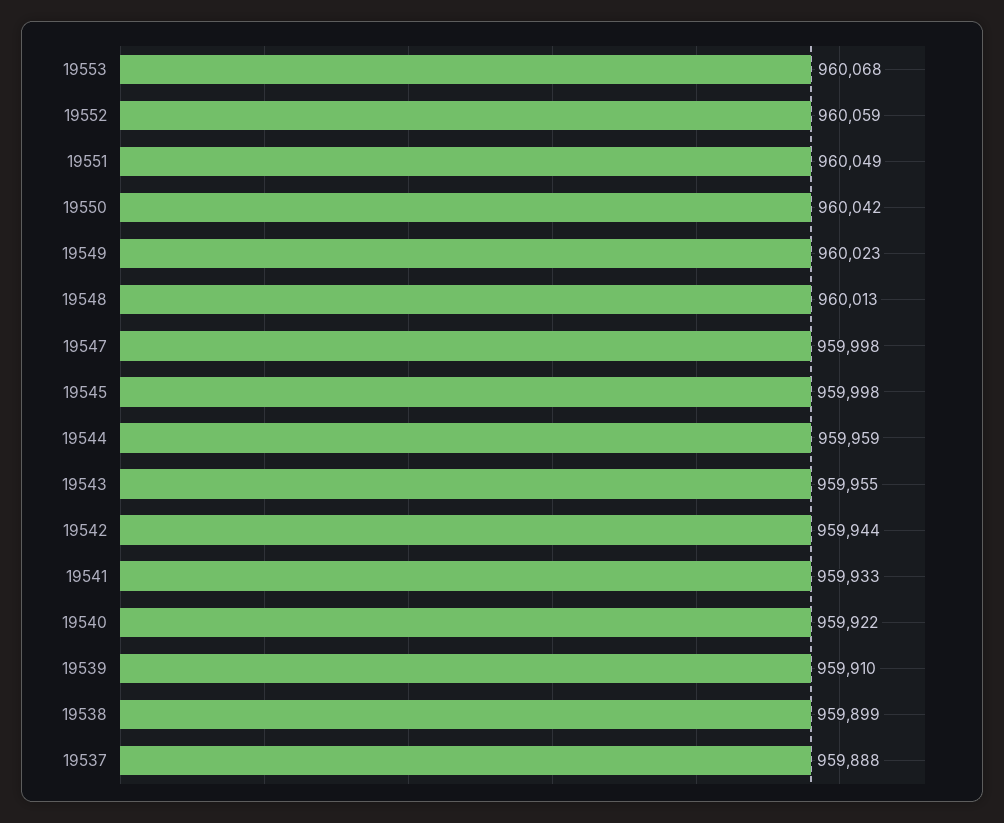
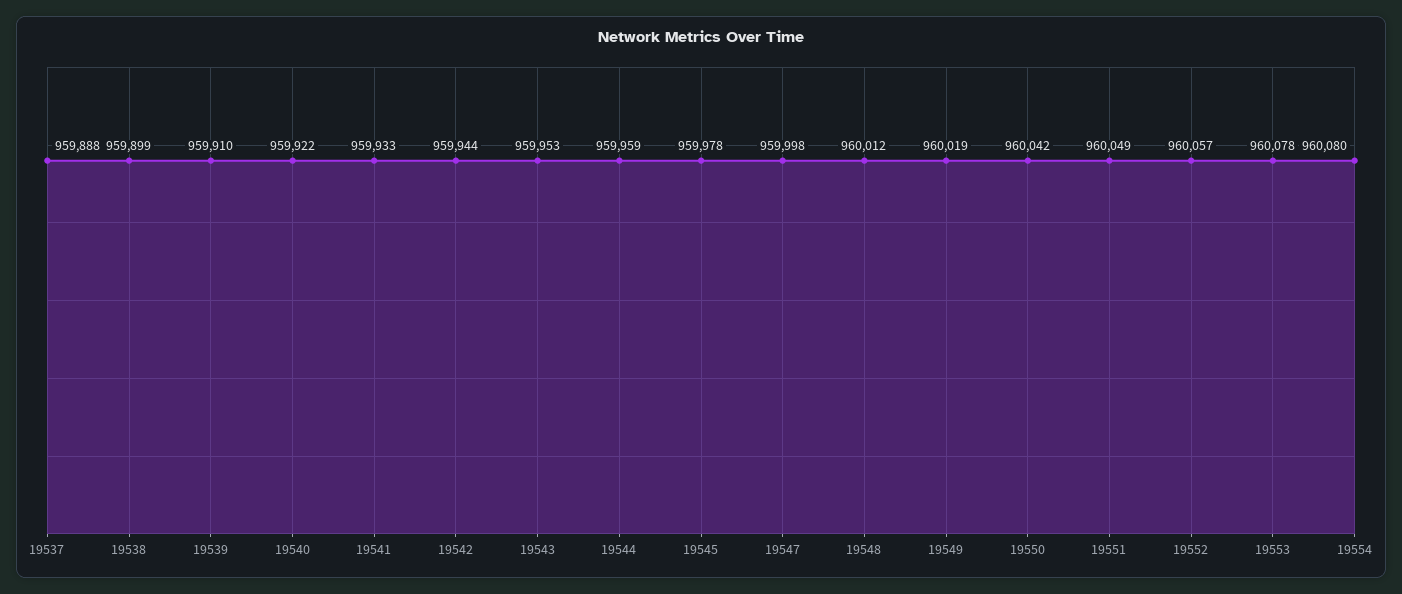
19553: 960068 -> 960078
19552: 960059 -> 960057
19549: 960023 -> 960019
19548: 960013 -> 960012
19545: 959998 -> 959978
19543: 959955 -> 959953
19554: none -> 960080

